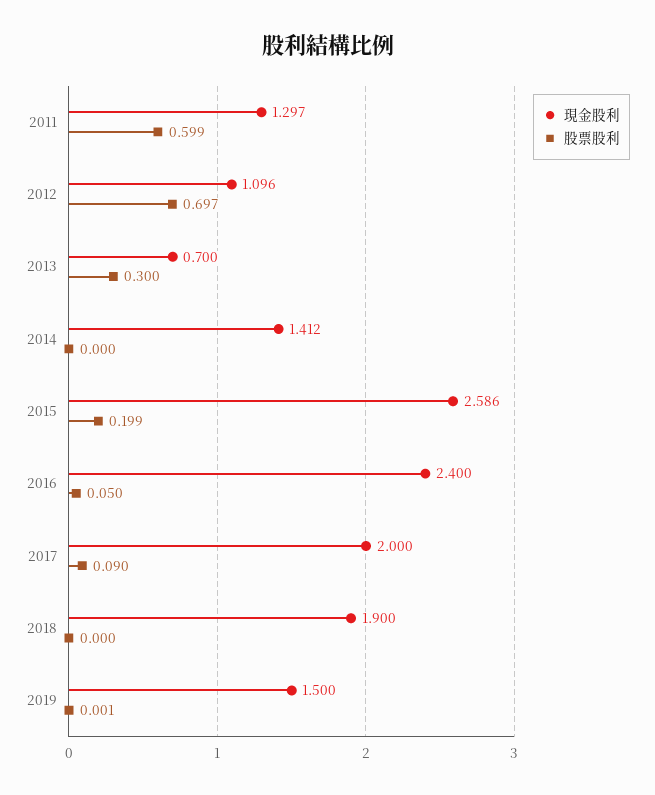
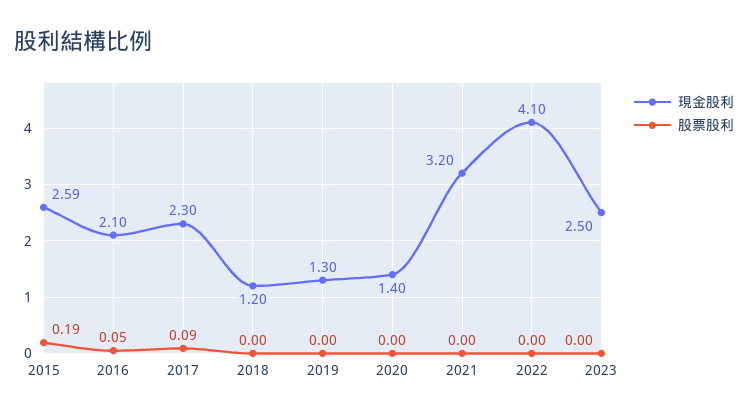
現金股利, 2011: 1.297 -> none
股票股利, 2011: 0.599 -> none
現金股利, 2012: 1.096 -> none
股票股利, 2012: 0.697 -> none
現金股利, 2013: 0.7 -> none
股票股利, 2013: 0.3 -> none
現金股利, 2014: 1.412 -> none
股票股利, 2014: 0 -> none
股票股利, 2015: 0.199 -> 0.19
現金股利, 2016: 2.4 -> 2.1
現金股利, 2017: 2 -> 2.3
現金股利, 2018: 1.9 -> 1.2
現金股利, 2019: 1.5 -> 1.3
股票股利, 2019: 0.001 -> 0
現金股利, 2020: none -> 1.4
股票股利, 2020: none -> 0
現金股利, 2021: none -> 3.2
股票股利, 2021: none -> 0
現金股利, 2022: none -> 4.1
股票股利, 2022: none -> 0
現金股利, 2023: none -> 2.5
股票股利, 2023: none -> 0

